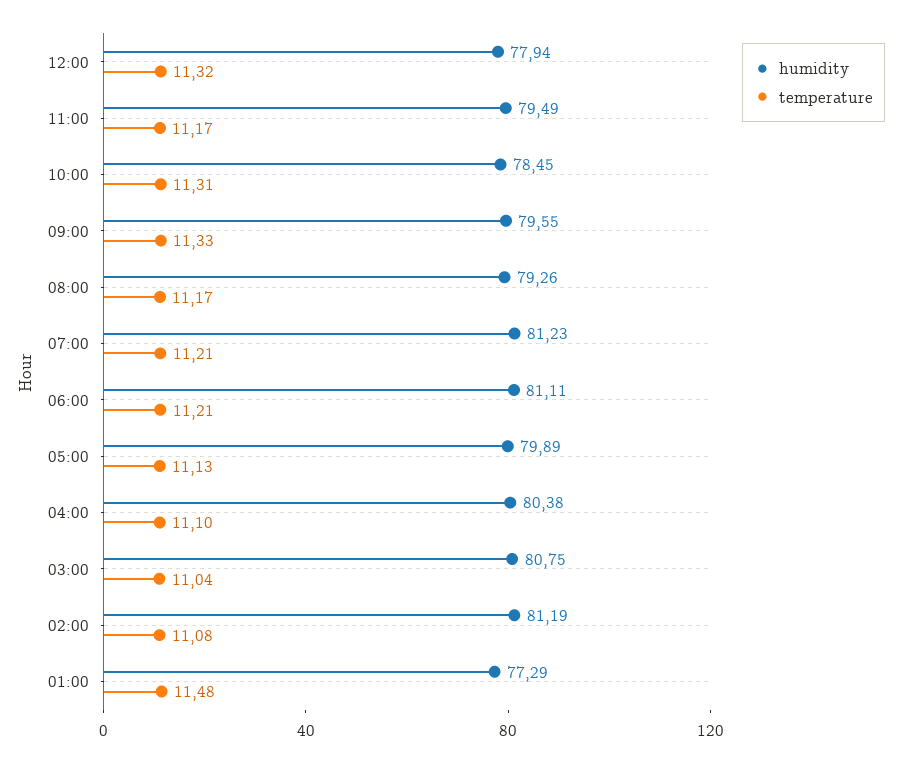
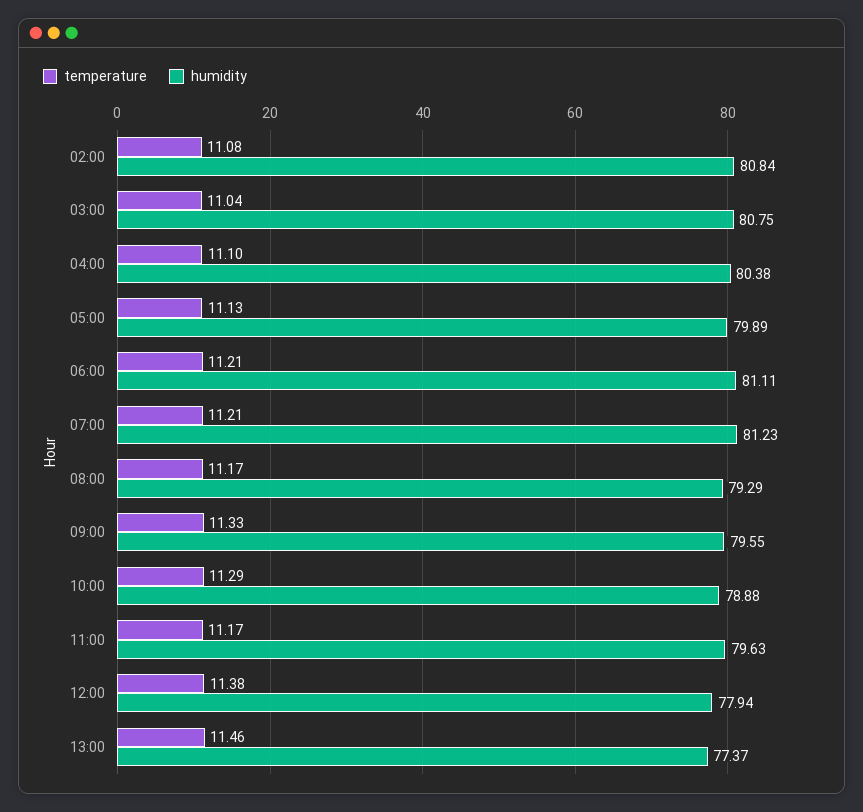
temperature, 12:00: 11.32 -> 11.38
humidity, 11:00: 79.49 -> 79.63
humidity, 10:00: 78.45 -> 78.88
temperature, 10:00: 11.31 -> 11.29
humidity, 08:00: 79.26 -> 79.29
humidity, 02:00: 81.19 -> 80.84
humidity, 01:00: 77.29 -> none
temperature, 01:00: 11.48 -> none
temperature, 13:00: none -> 11.46
humidity, 13:00: none -> 77.37

